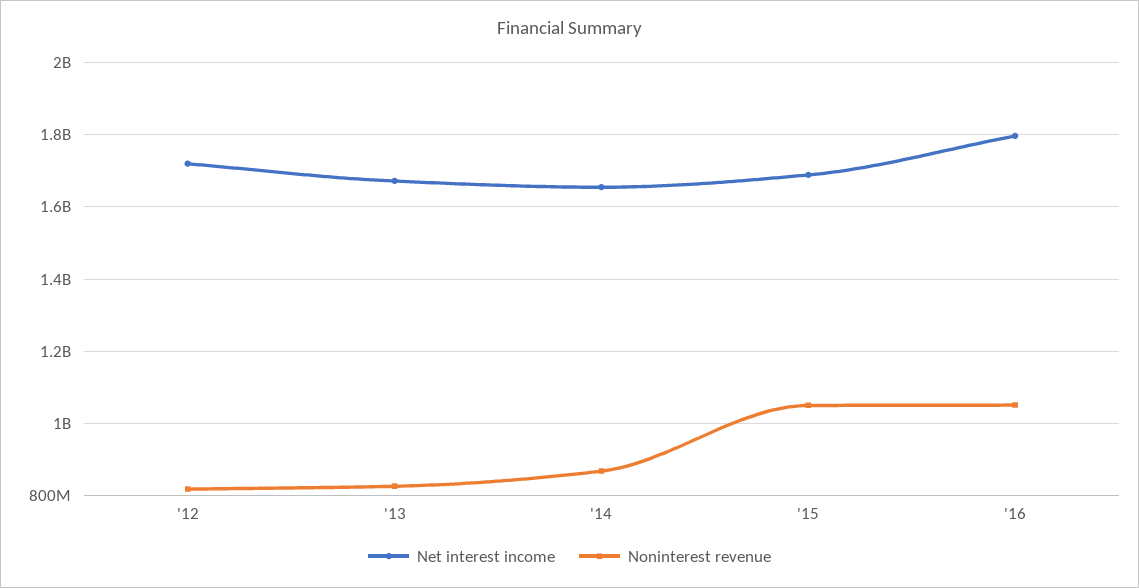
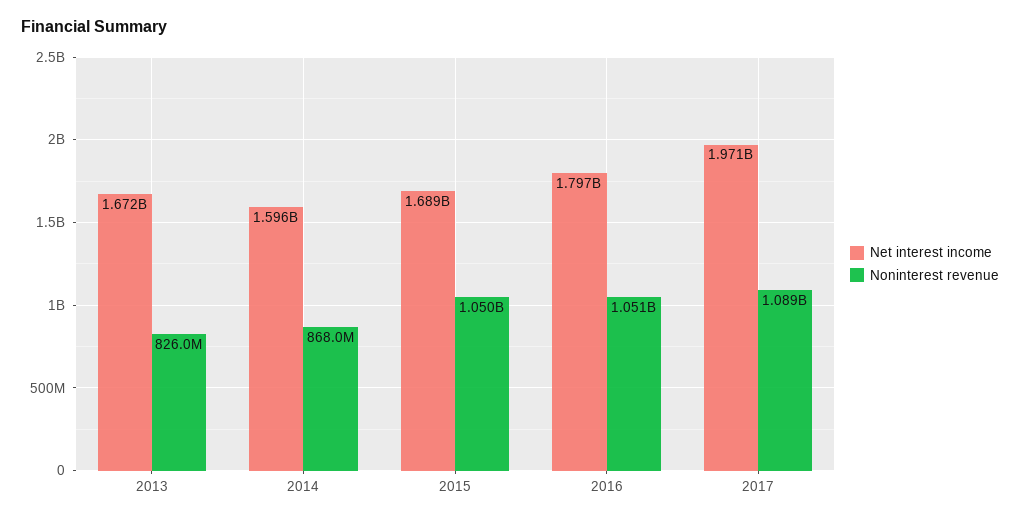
Net interest income, '12: 1720000000 -> none
Noninterest revenue, '12: 820000000 -> none
Net interest income, '14: 1660000000 -> 1596000000
Net interest income, 2017: none -> 1971000000
Noninterest revenue, 2017: none -> 1089000000

